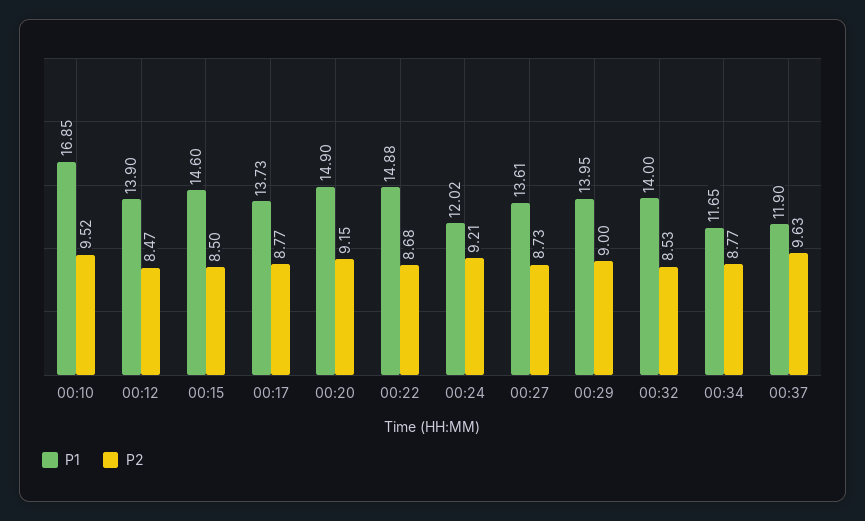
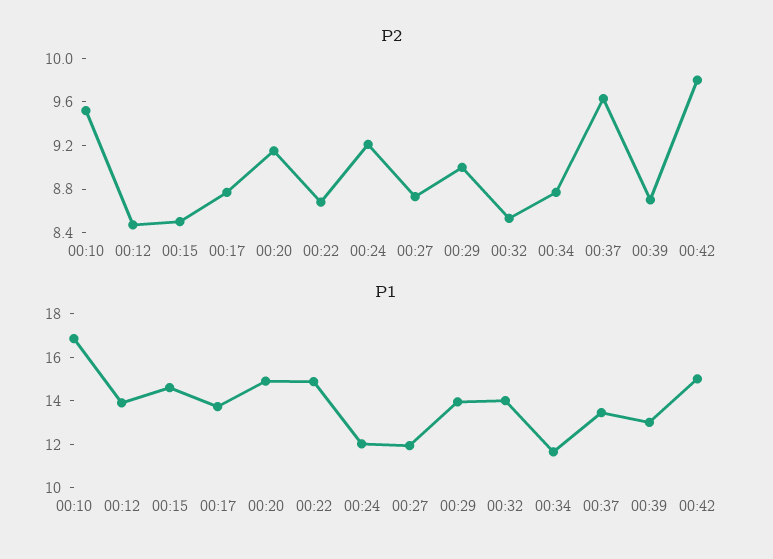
P1, 00:27: 13.61 -> 12
P1, 00:37: 11.9 -> 13.5
P2, 00:39: none -> 8.7
P2, 00:42: none -> 9.8
P1, 00:39: none -> 13
P1, 00:42: none -> 15

